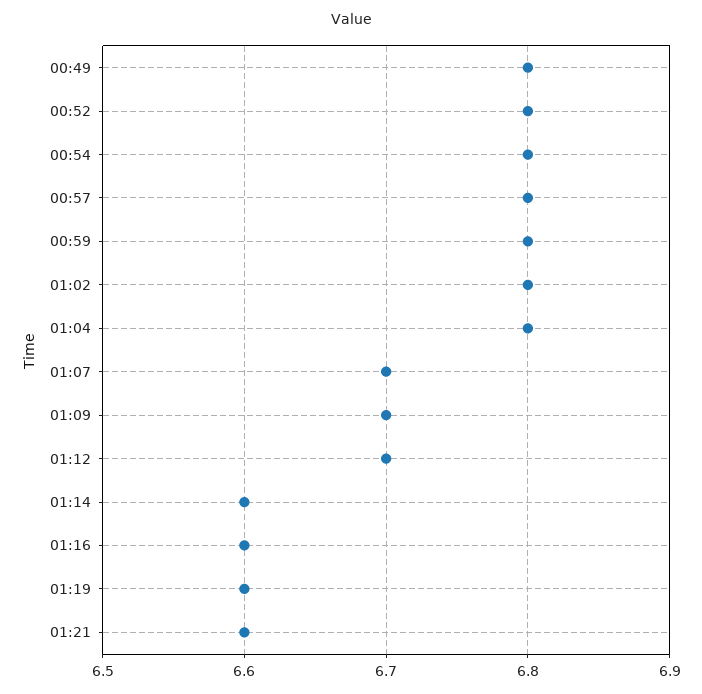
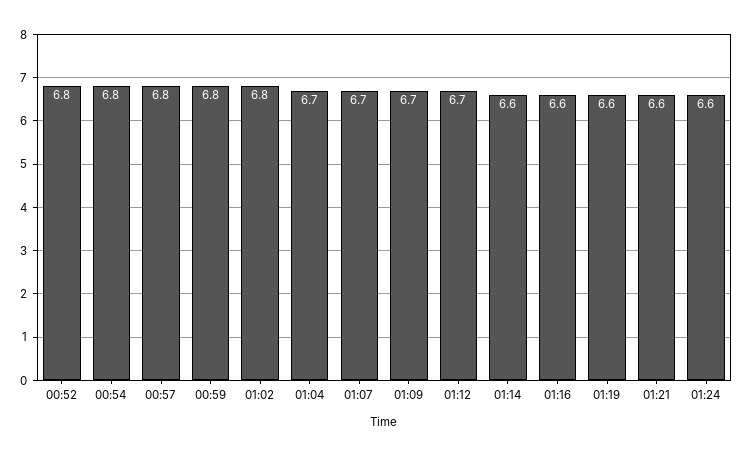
00:49: 6.8 -> none
01:04: 6.8 -> 6.7
01:24: none -> 6.6

